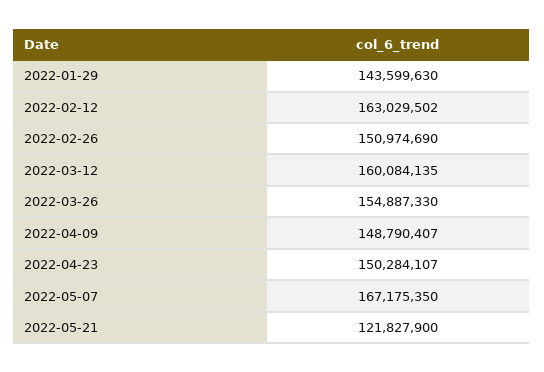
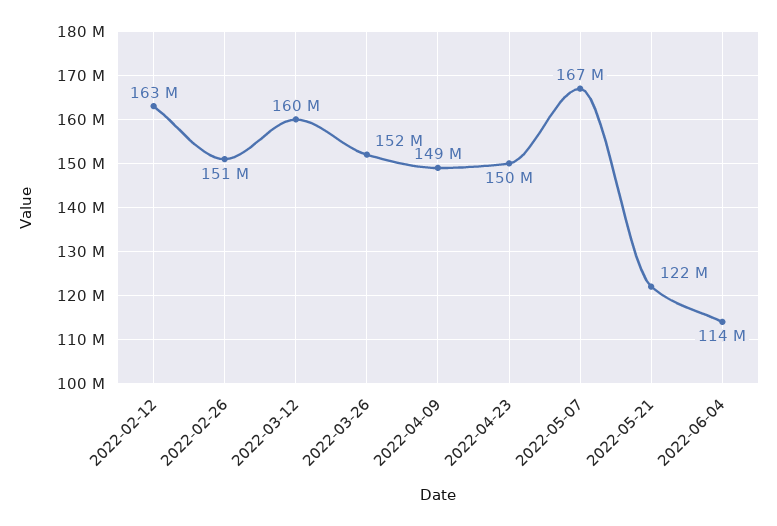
2022-01-29: 143599630 -> none
2022-03-26: 154887330 -> 152000000
2022-06-04: none -> 114000000

